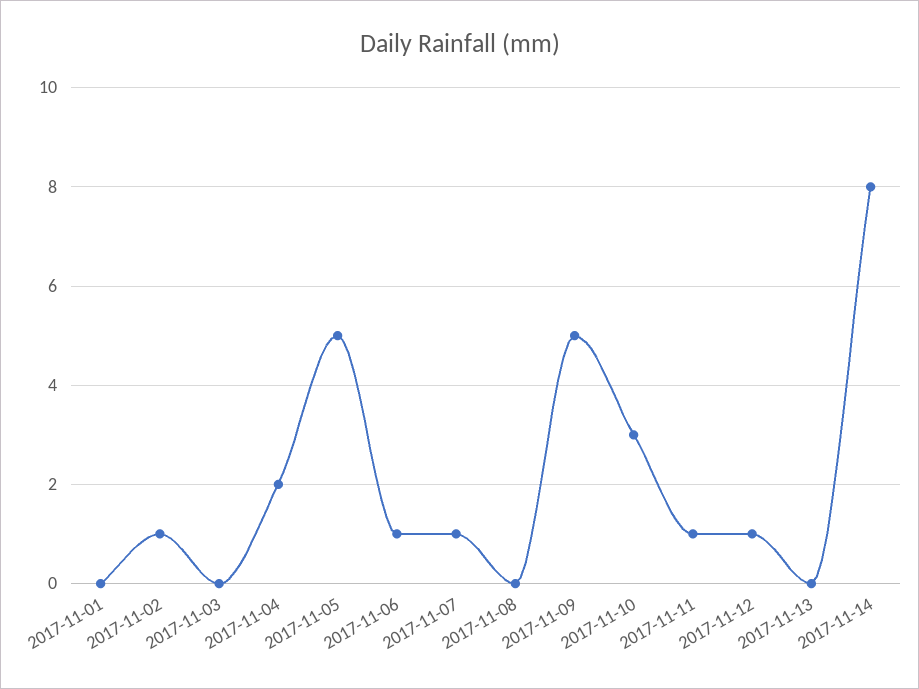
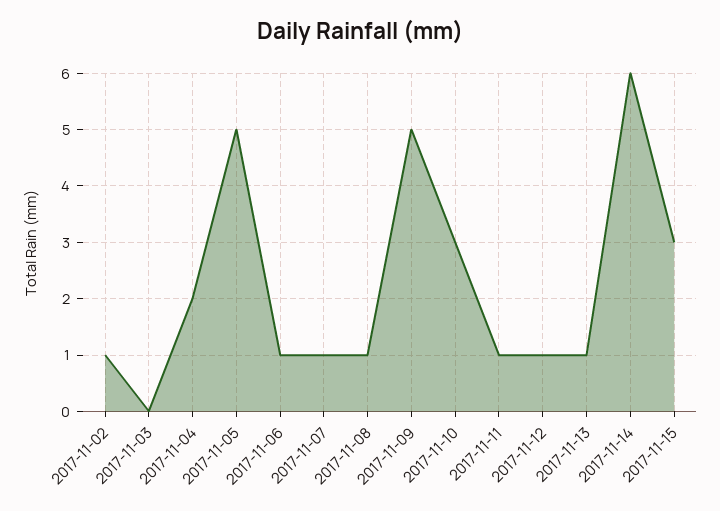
2017-11-01: 0 -> none
2017-11-08: 0 -> 1
2017-11-13: 0 -> 1
2017-11-14: 8 -> 6
2017-11-15: none -> 3

